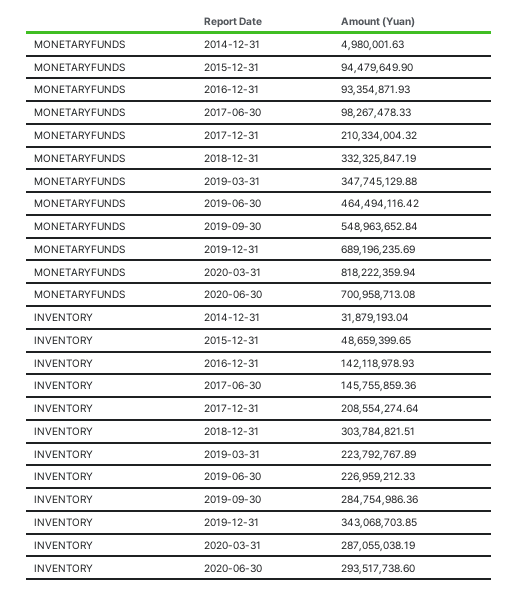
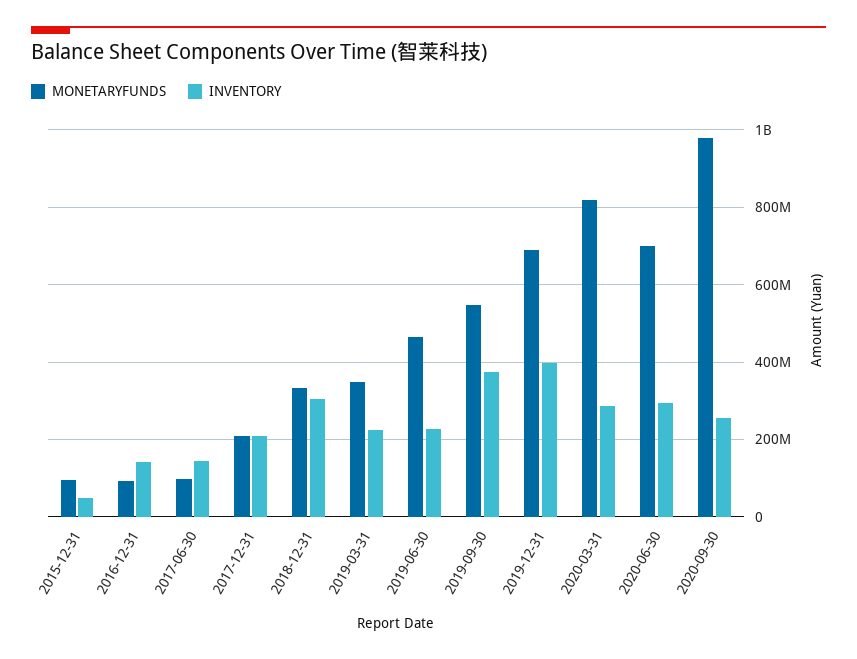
MONETARYFUNDS, 2014-12-31: 4980001.63 -> none
INVENTORY, 2014-12-31: 31879193.04 -> none
INVENTORY, 2019-09-30: 284754986.36 -> 380000000
INVENTORY, 2019-12-31: 343068703.85 -> 400000000
MONETARYFUNDS, 2020-09-30: none -> 980000000
INVENTORY, 2020-09-30: none -> 260000000

